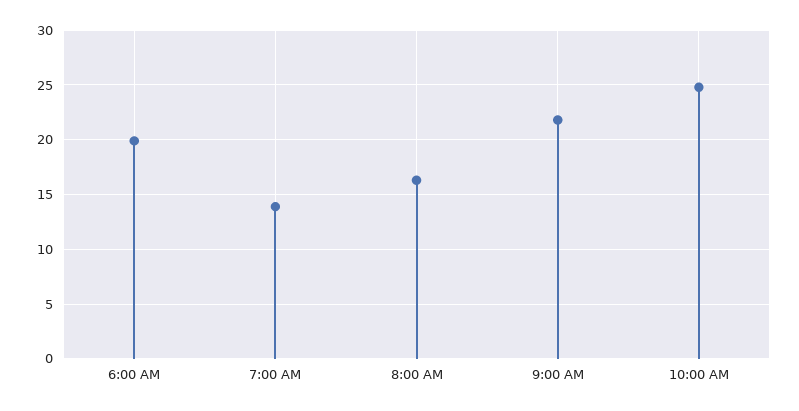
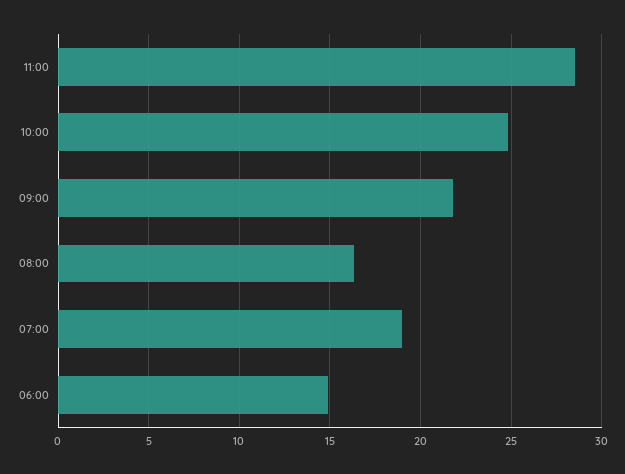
6:00 AM: 20 -> 15
7:00 AM: 14 -> 19
11:00: none -> 28.5

